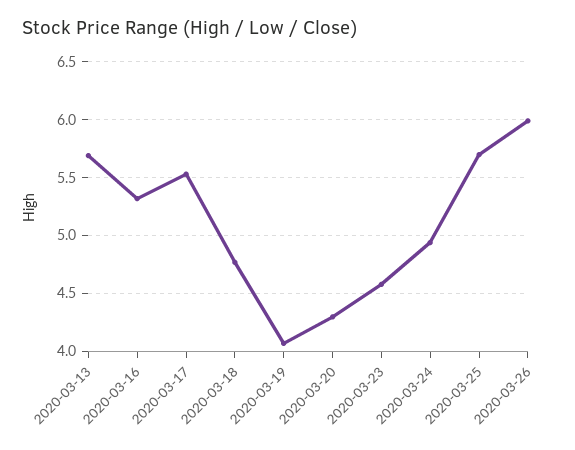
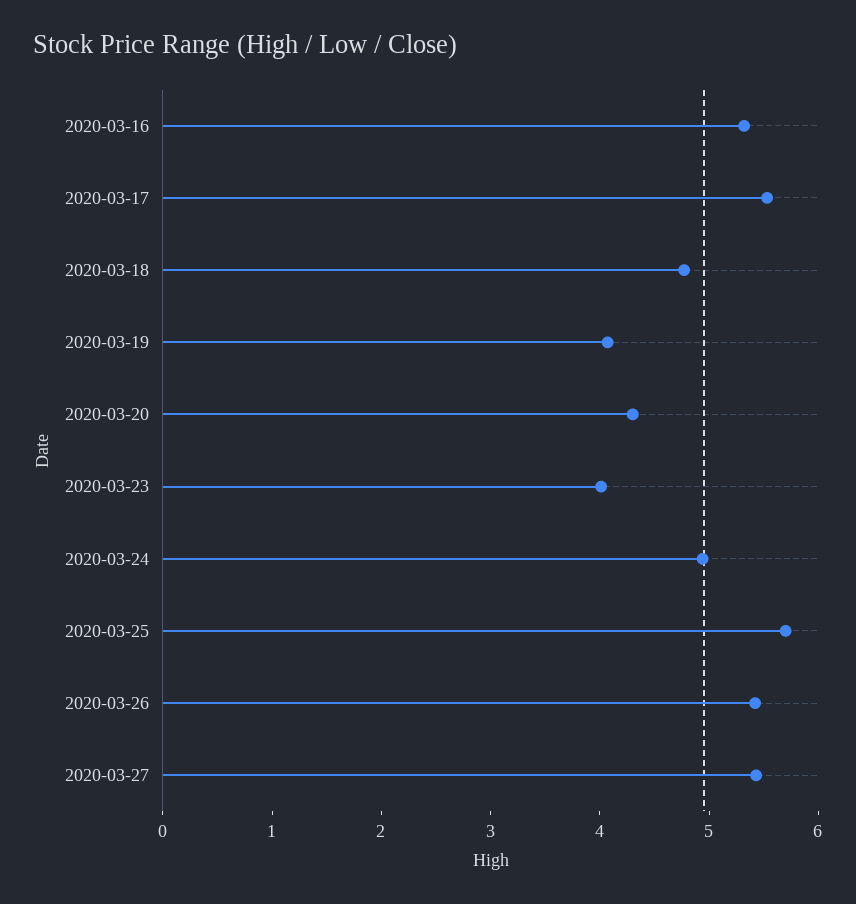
2020-03-13: 5.7 -> none
2020-03-23: 4.6 -> 4
2020-03-26: 6 -> 5.4
2020-03-27: none -> 5.4

